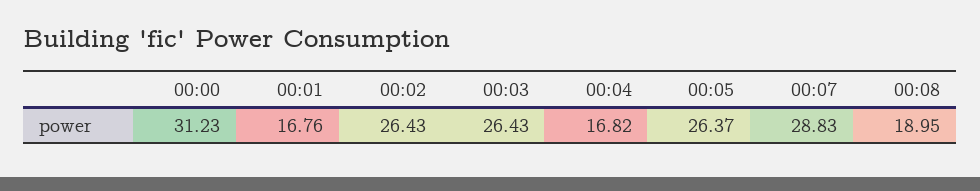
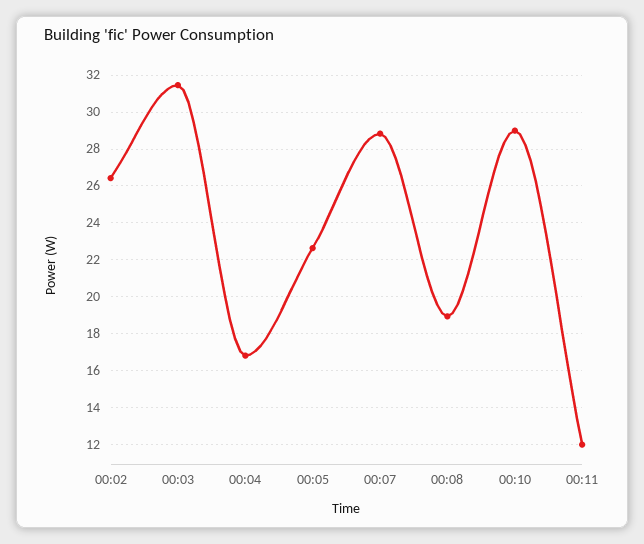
00:00: 31.23 -> none
00:01: 16.76 -> none
00:03: 26.43 -> 31.5
00:05: 26.37 -> 22.5
00:10: none -> 29
00:11: none -> 12

